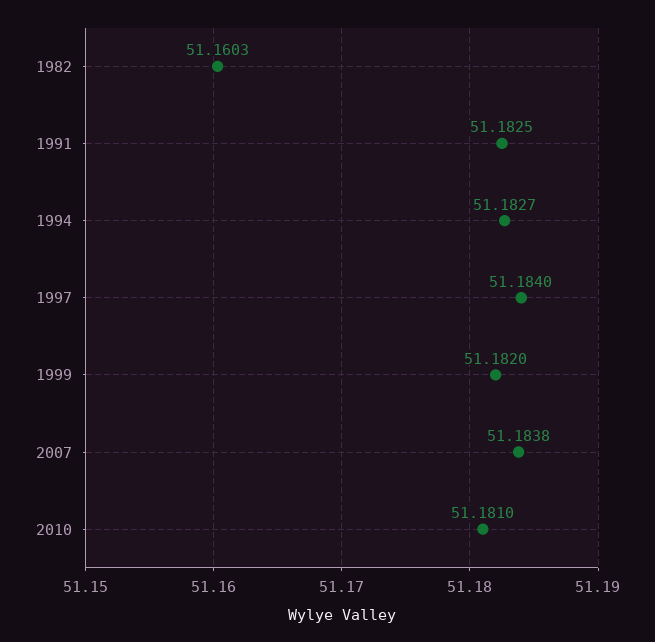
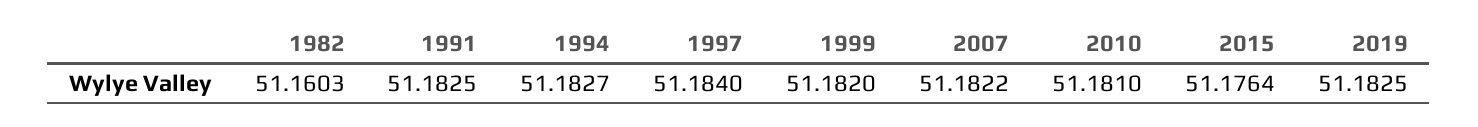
2007: 51.1838 -> 51.1822
2015: none -> 51.1764
2019: none -> 51.1825

